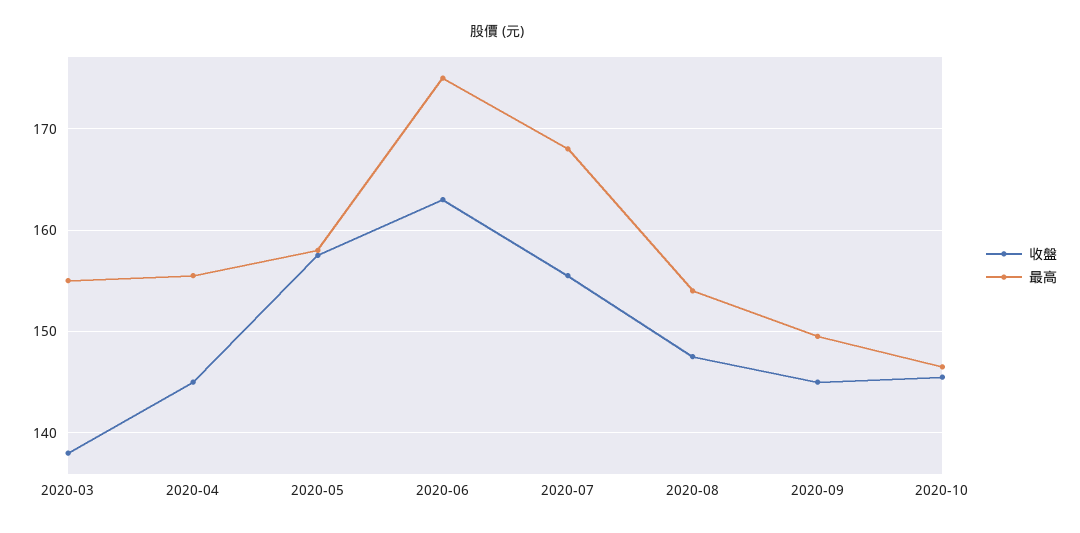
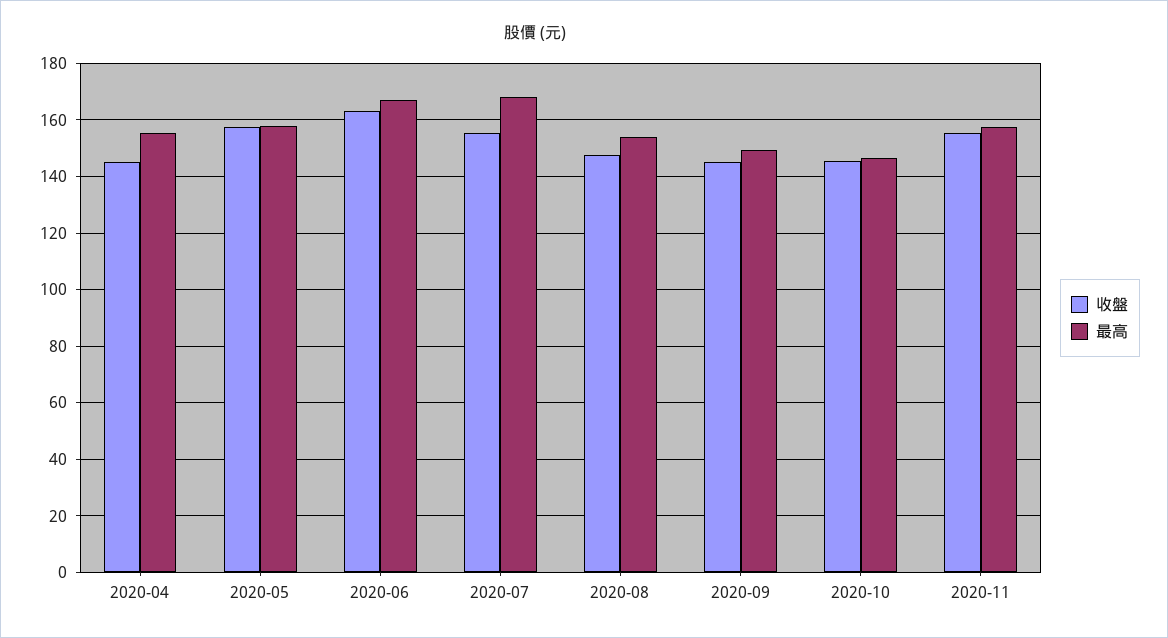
收盤, 2020-03: 138 -> none
最高, 2020-03: 155 -> none
最高, 2020-06: 175 -> 167.5
收盤, 2020-11: none -> 155
最高, 2020-11: none -> 157.5

